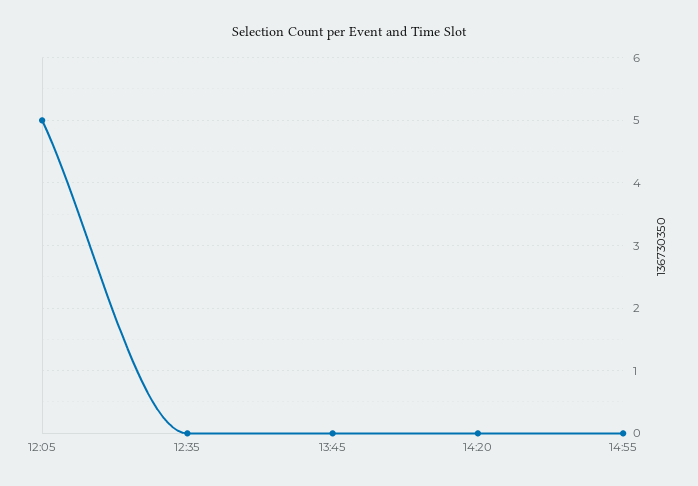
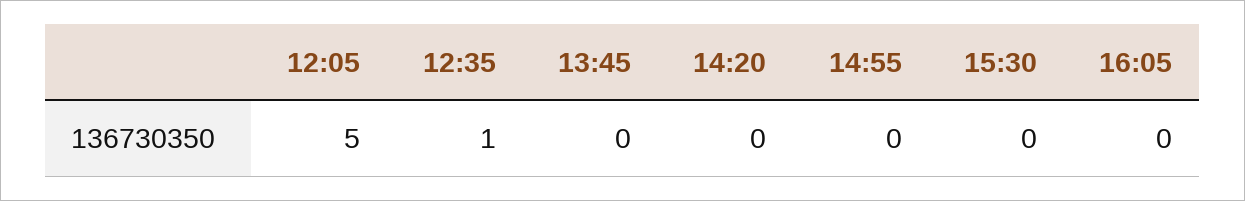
12:35: 0 -> 1
15:30: none -> 0
16:05: none -> 0

